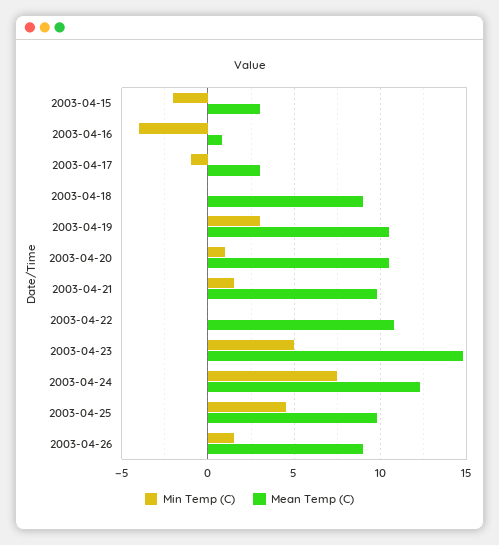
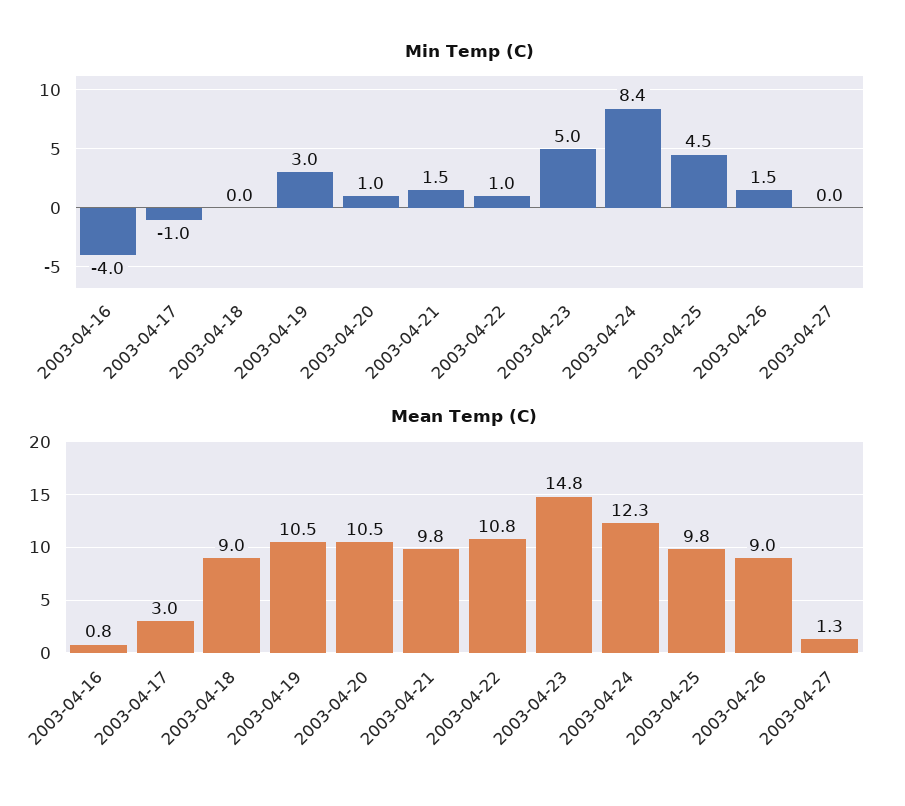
Min Temp (C), 2003-04-15: -2 -> none
Mean Temp (C), 2003-04-15: 3 -> none
Min Temp (C), 2003-04-22: 0 -> 1
Min Temp (C), 2003-04-24: 7.5 -> 8.4
Min Temp (C), 2003-04-27: none -> 0
Mean Temp (C), 2003-04-27: none -> 1.3

